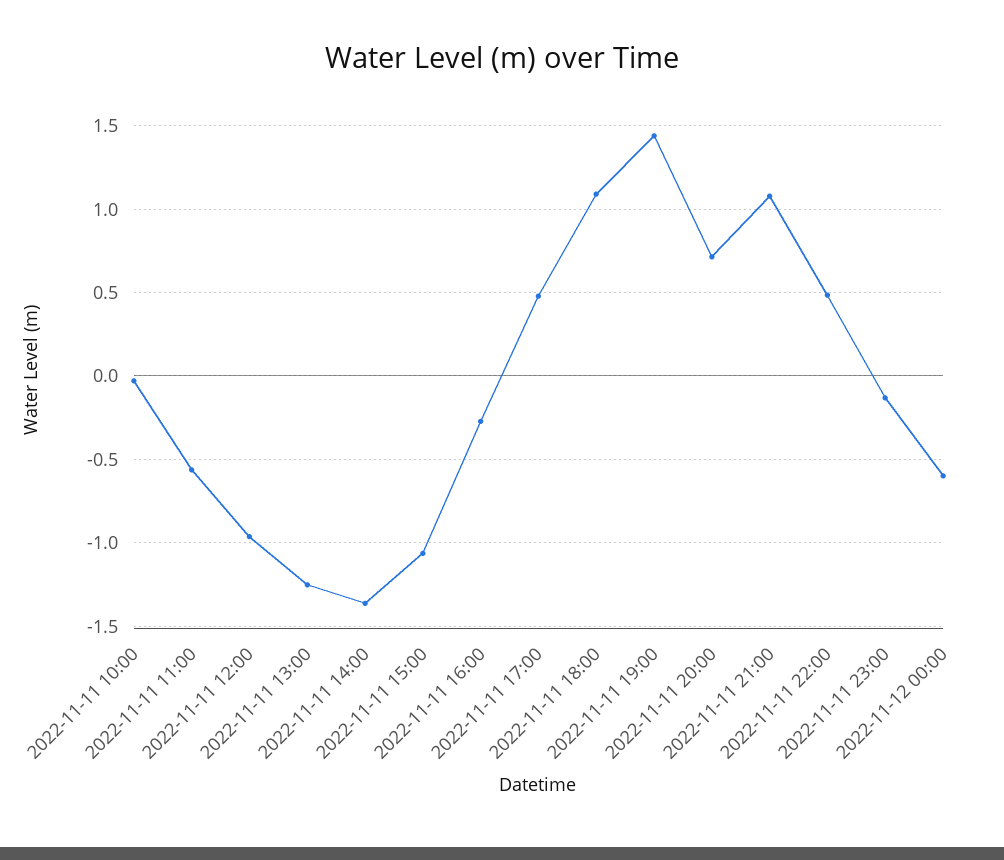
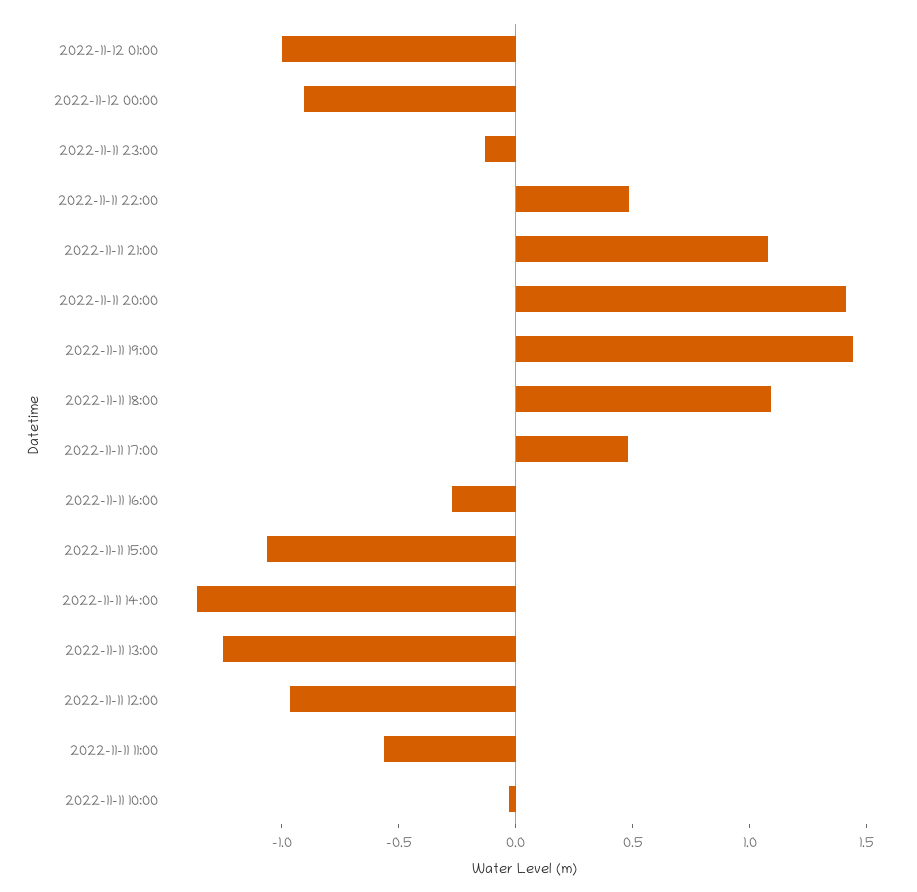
2022-11-11 20:00: 0.7 -> 1.4
2022-11-12 00:00: -0.6 -> -0.9
2022-11-12 01:00: none -> -1

